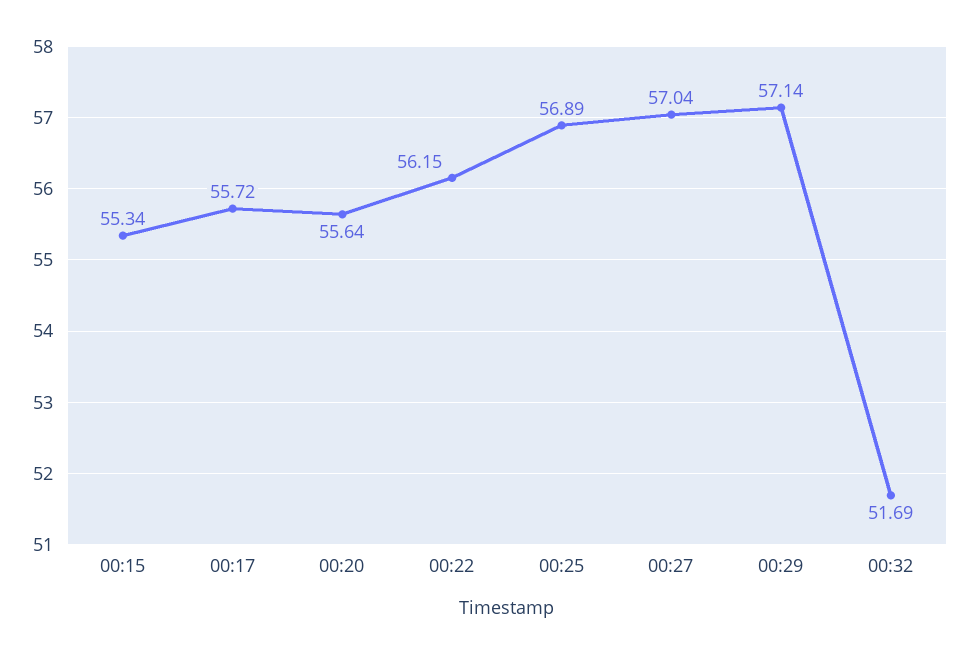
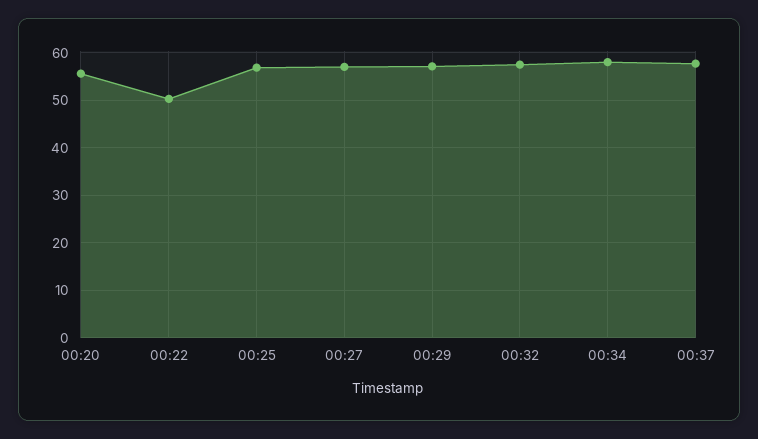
00:15: 55.34 -> none
00:17: 55.72 -> none
00:22: 56.15 -> 50
00:32: 51.69 -> 58
00:34: none -> 58
00:37: none -> 58

